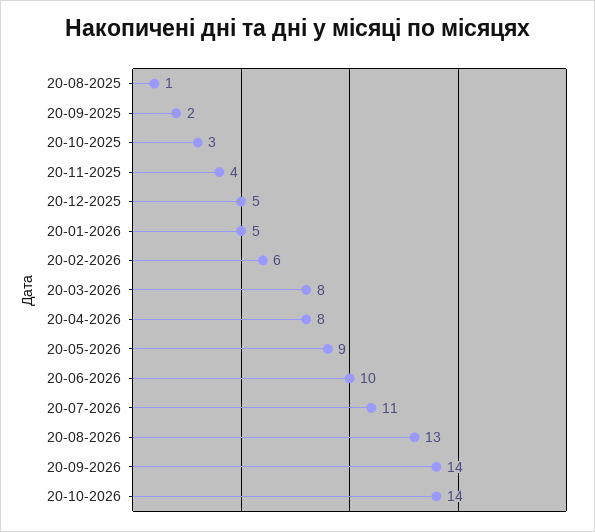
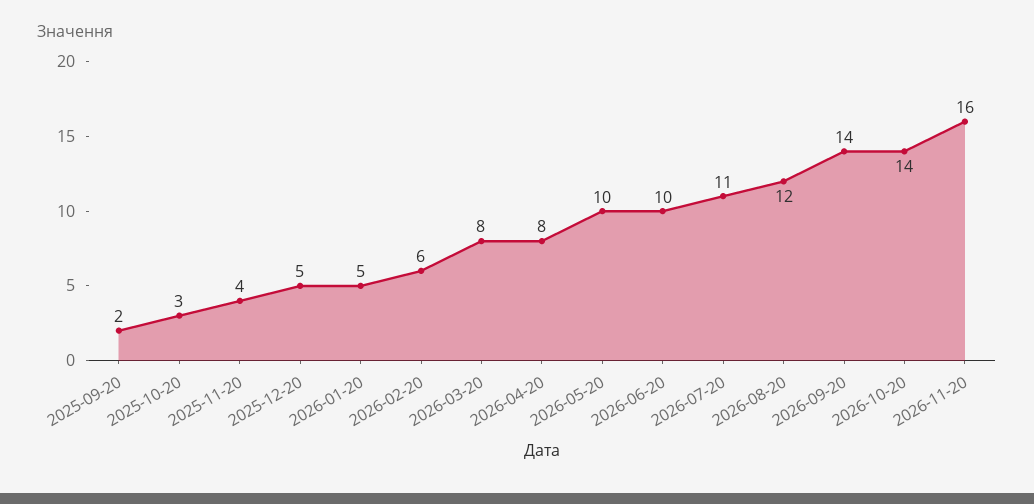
20-08-2025: 1 -> none
20-05-2026: 9 -> 10
20-08-2026: 13 -> 12
2026-11-20: none -> 16

